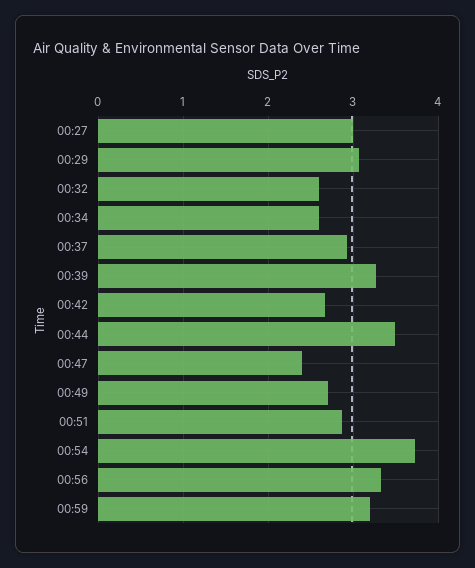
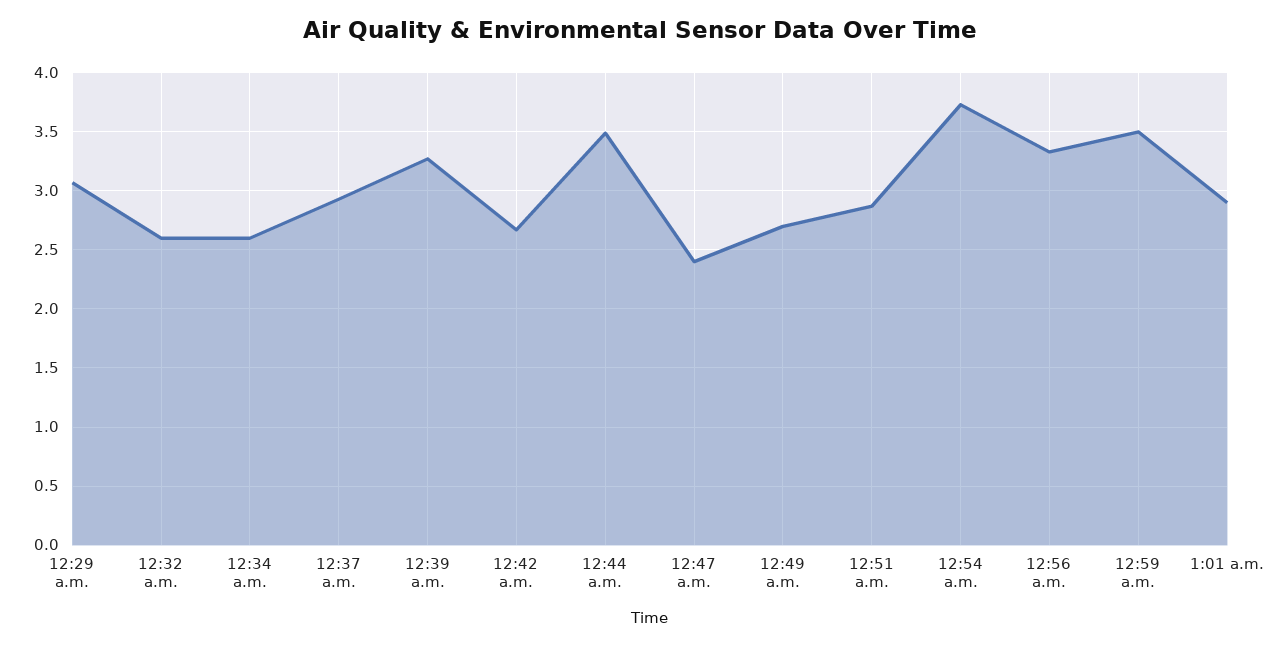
00:27: 3 -> none
00:59: 3.2 -> 3.5
1:01 a.m.: none -> 2.9

